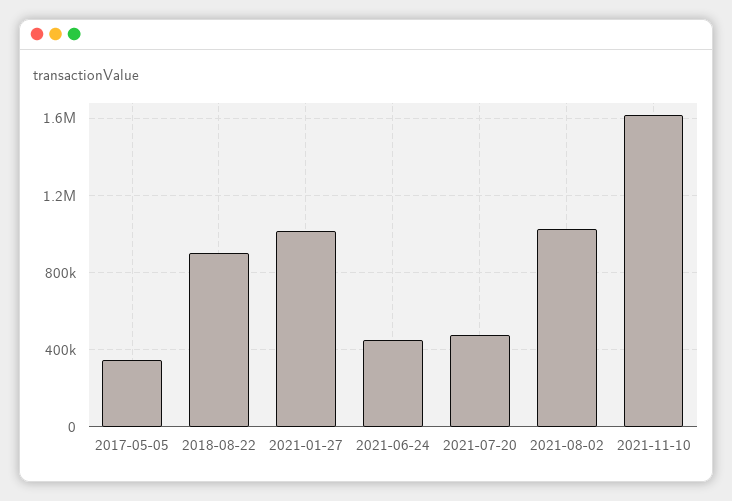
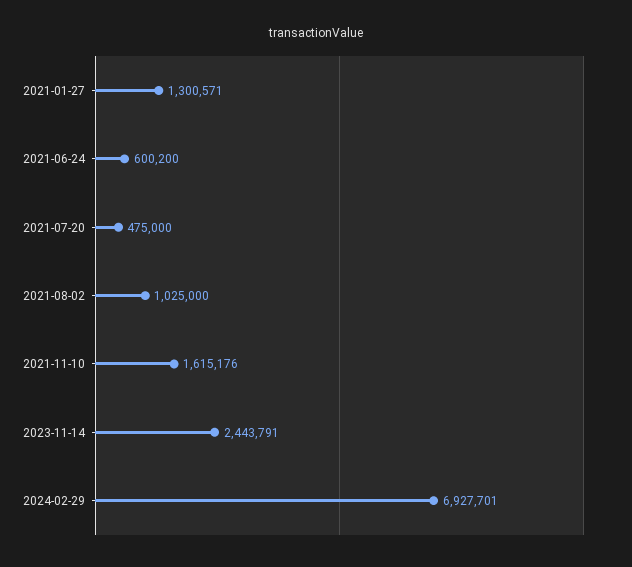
2017-05-05: 350000 -> none
2018-08-22: 900000 -> none
2021-01-27: 1000000 -> 1300571
2021-06-24: 450000 -> 600200
2023-11-14: none -> 2443791
2024-02-29: none -> 6927701

